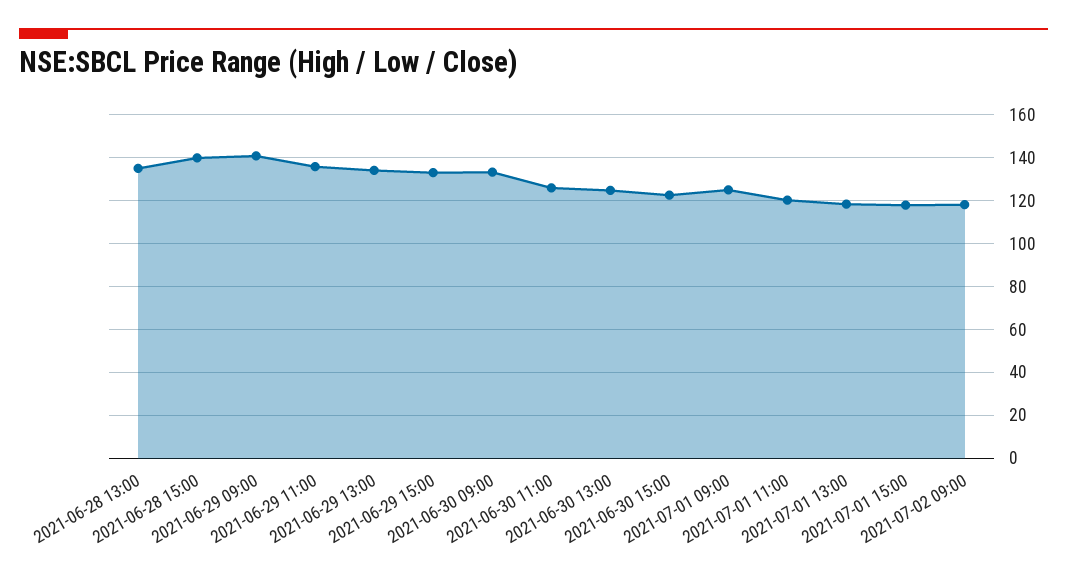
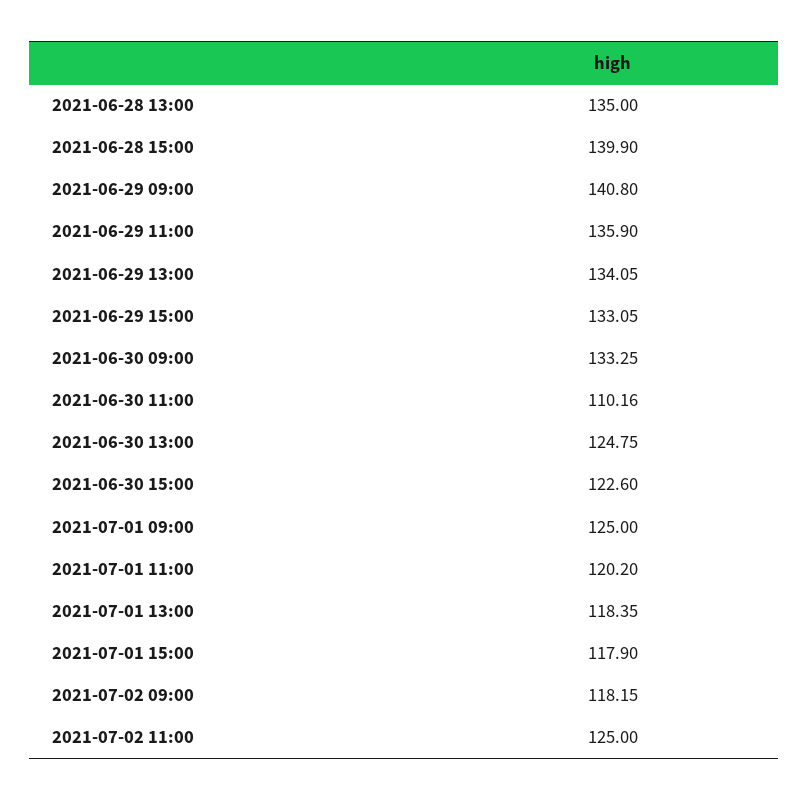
2021-06-30 11:00: 125 -> 110.16
2021-07-02 11:00: none -> 125

